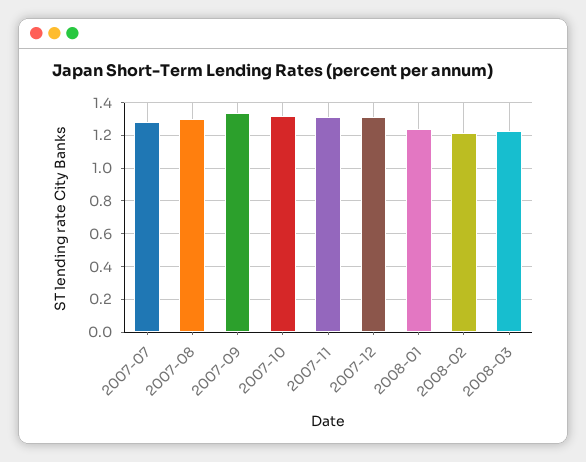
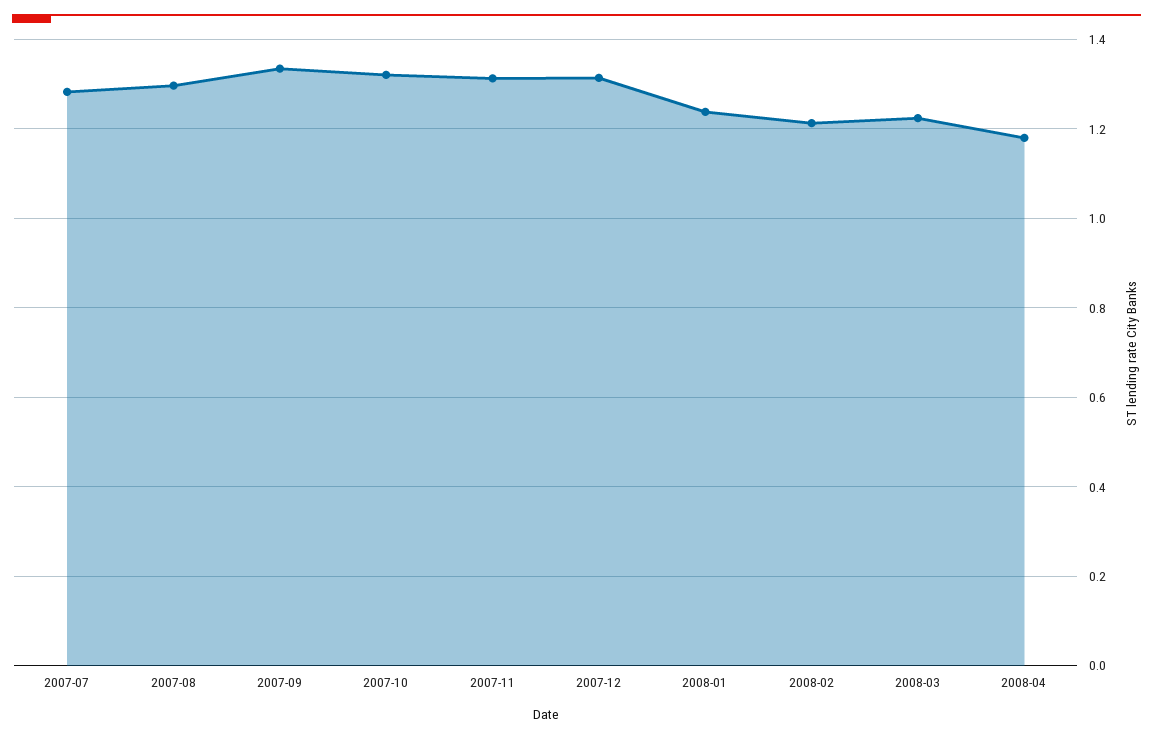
2008-04: none -> 1.18

